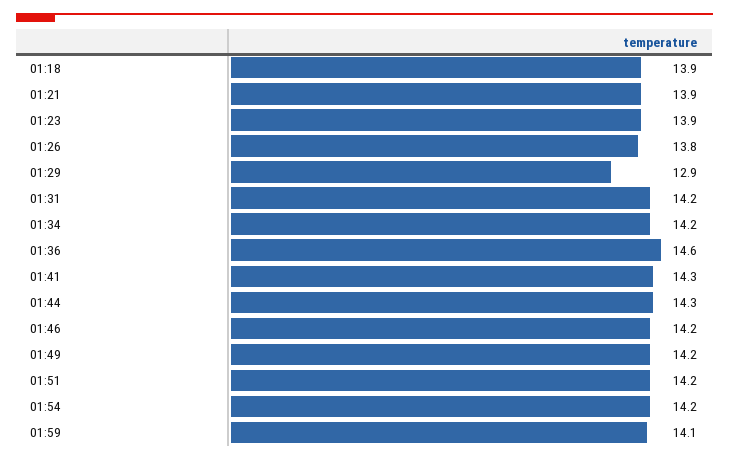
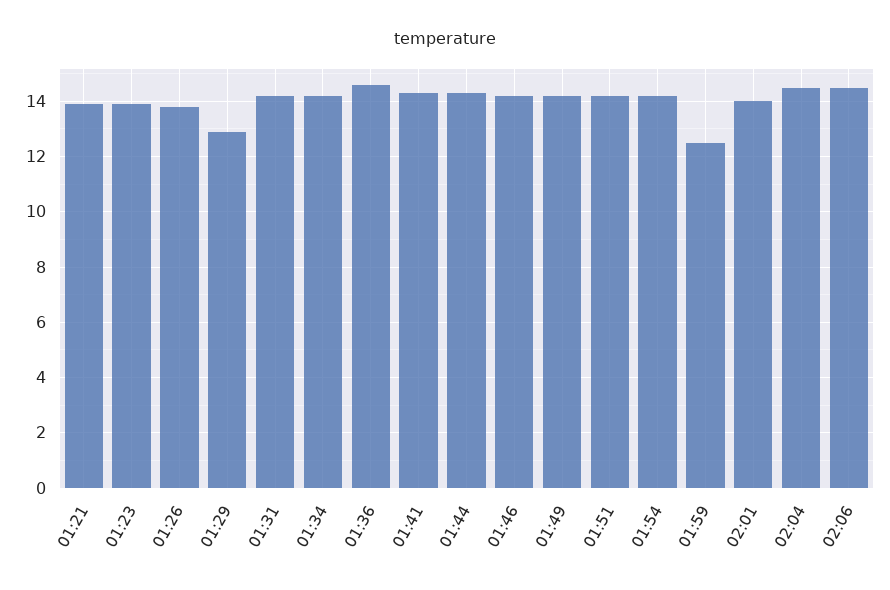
01:18: 13.9 -> none
01:59: 14.1 -> 12.5
02:01: none -> 14
02:04: none -> 14.5
02:06: none -> 14.5

